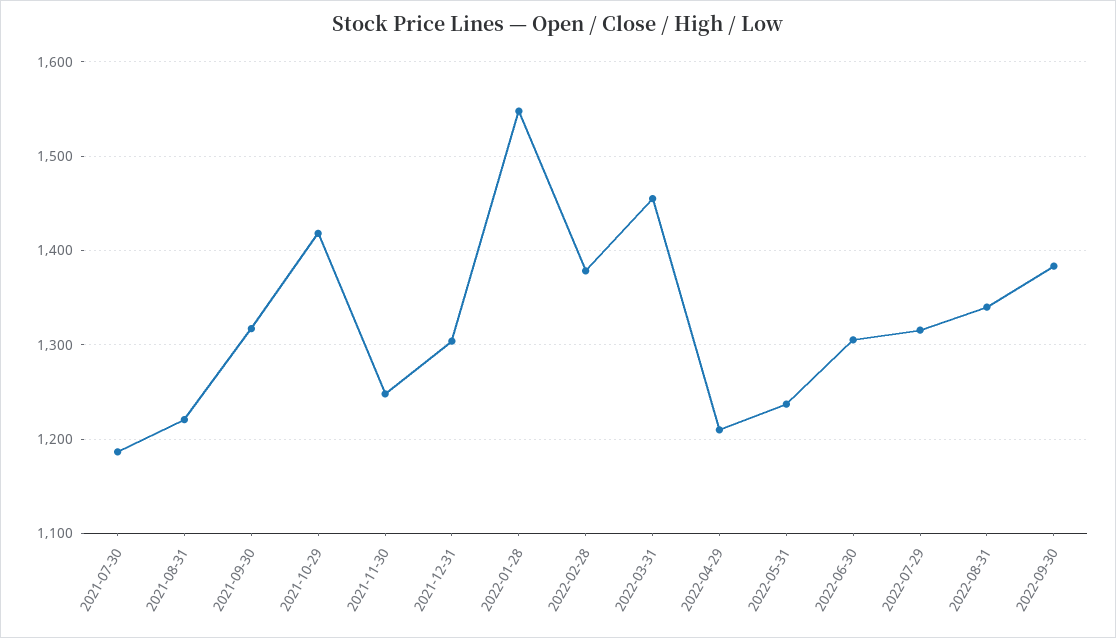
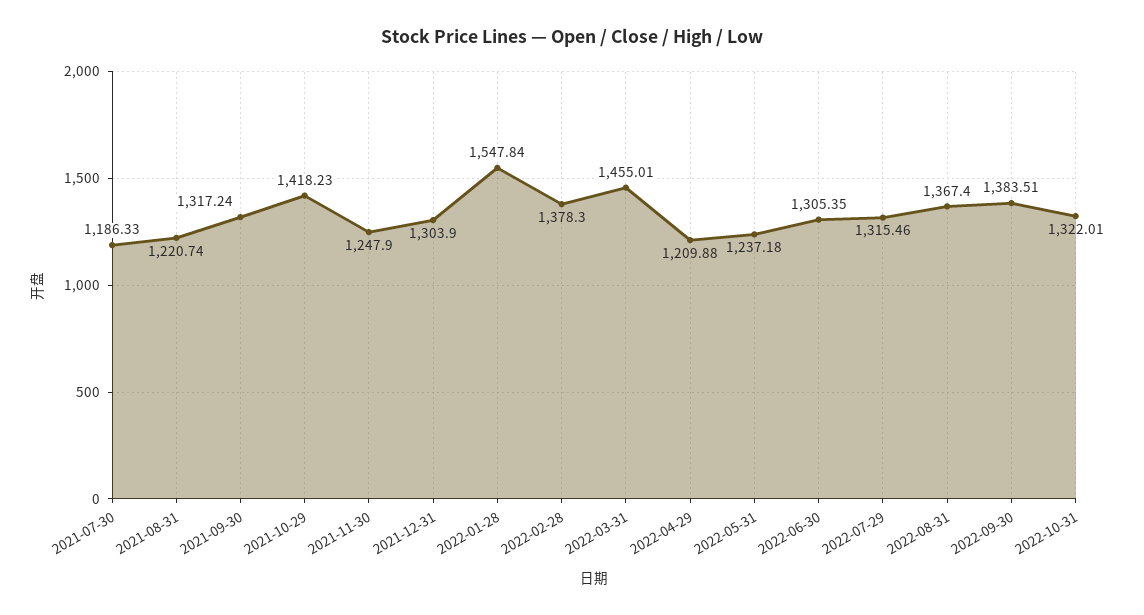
2022-08-31: 1340 -> 1367.4
2022-10-31: none -> 1322.01

